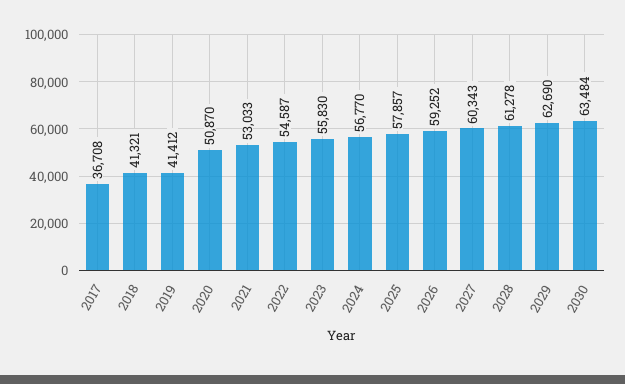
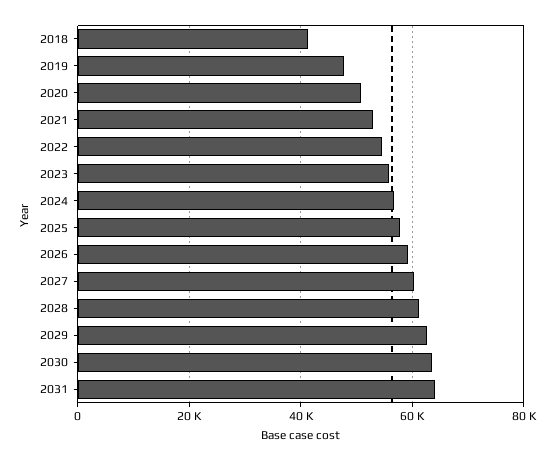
2017: 36708 -> none
2019: 41412 -> 48000
2031: none -> 64000

